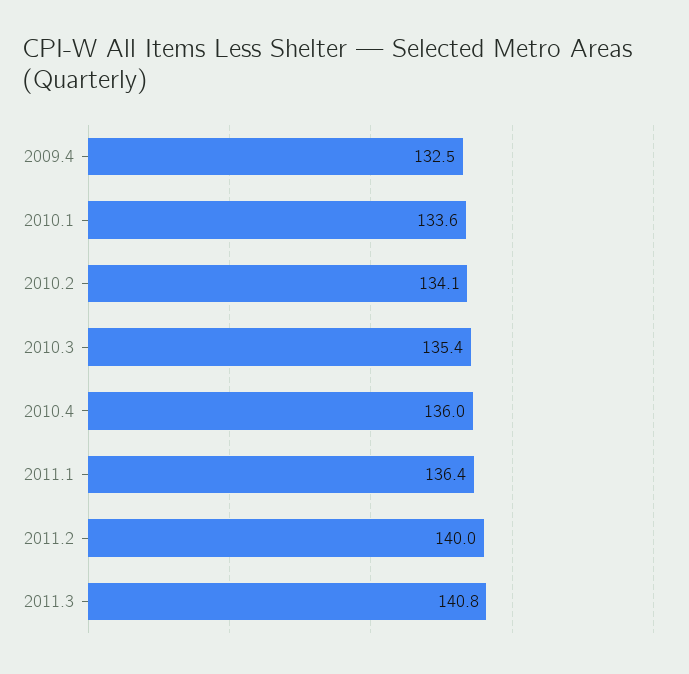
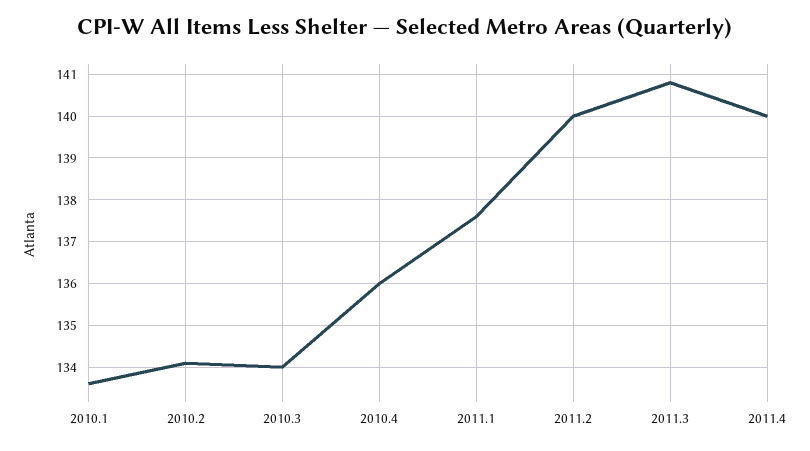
2009.4: 132.5 -> none
2010.3: 135.4 -> 134
2011.1: 136.4 -> 137.5
2011.4: none -> 140

